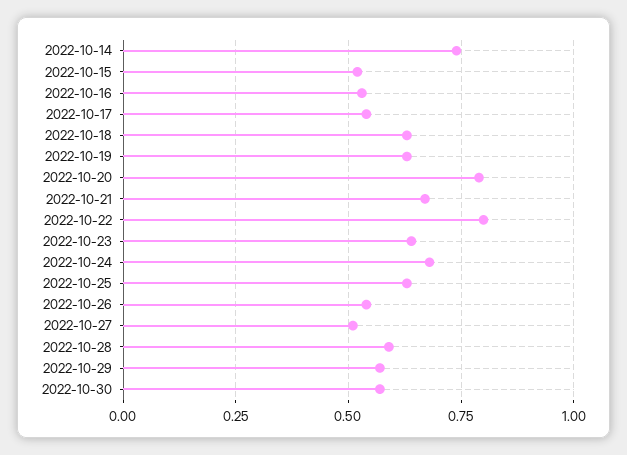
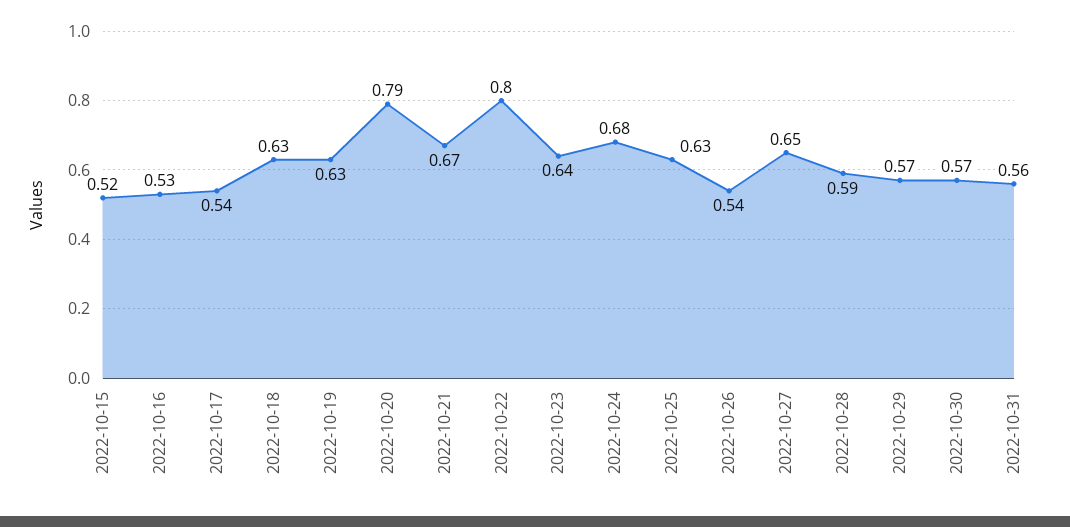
2022-10-14: 0.75 -> none
2022-10-27: 0.5 -> 0.65
2022-10-31: none -> 0.56

